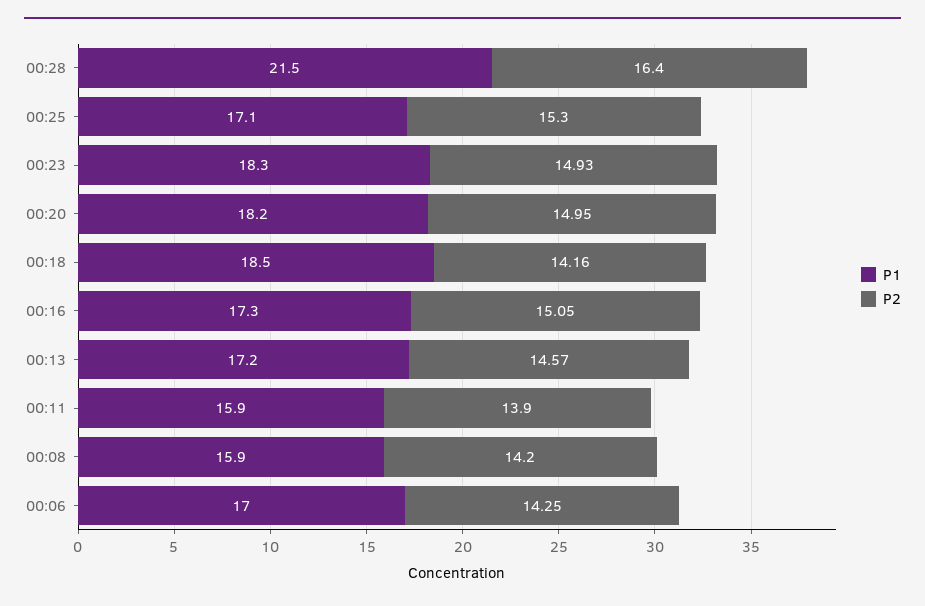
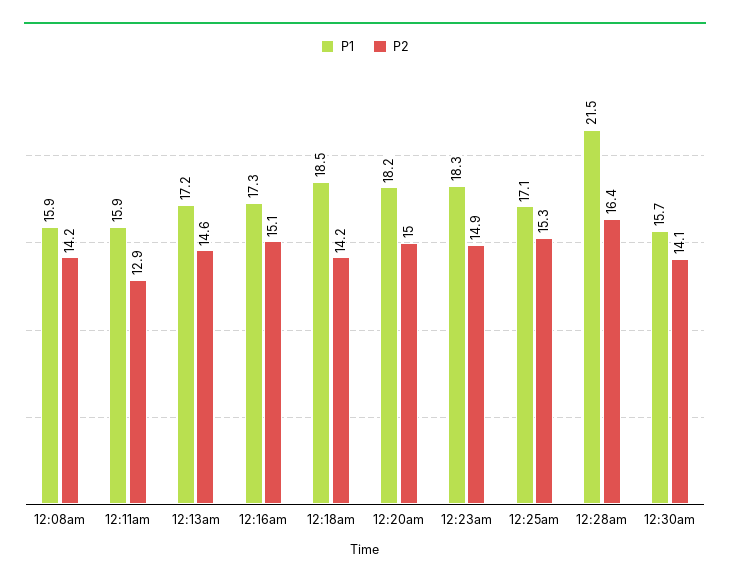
P2, 00:11: 13.9 -> 12.9
P1, 00:06: 17 -> none
P2, 00:06: 14.25 -> none
P1, 12:30am: none -> 15.7
P2, 12:30am: none -> 14.1

